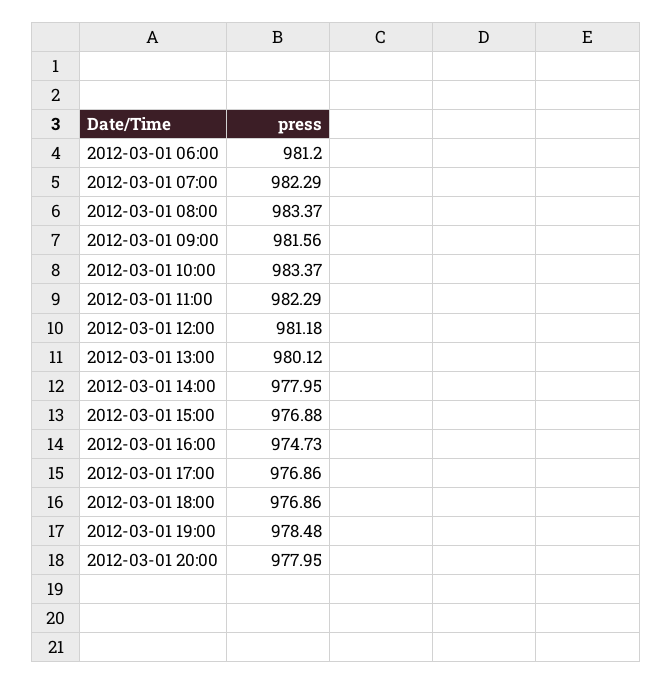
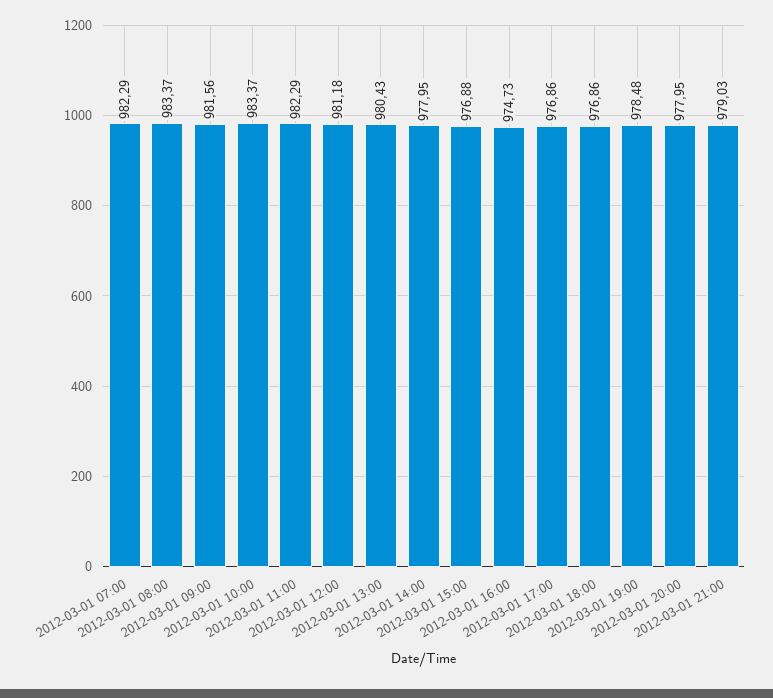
2012-03-01 06:00: 981.2 -> none
2012-03-01 13:00: 980.12 -> 980.43
2012-03-01 21:00: none -> 979.03

